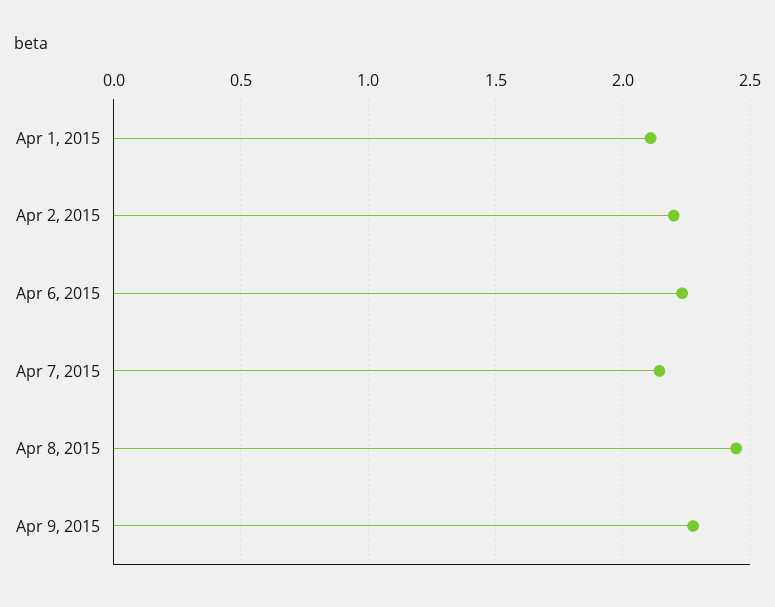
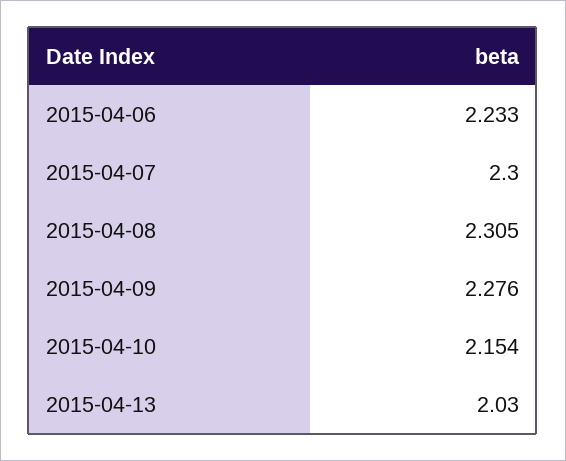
Apr 1, 2015: 2.1 -> none
Apr 2, 2015: 2.2 -> none
Apr 7, 2015: 2.15 -> 2.3
Apr 8, 2015: 2.45 -> 2.305
2015-04-10: none -> 2.154
2015-04-13: none -> 2.03

